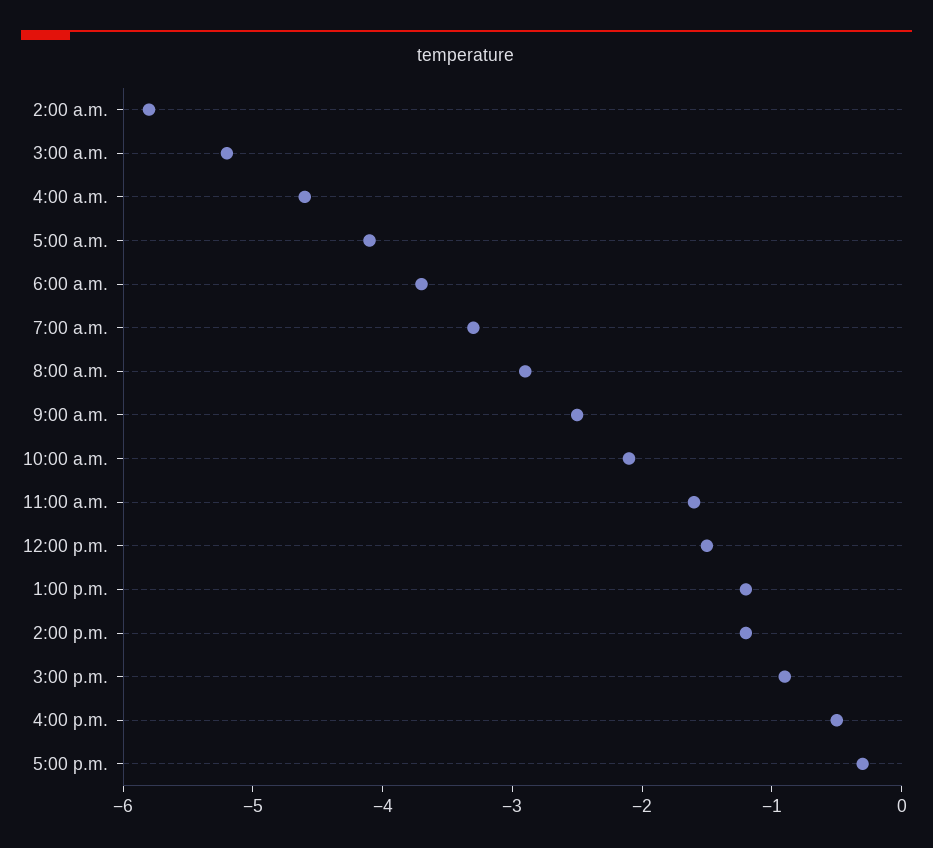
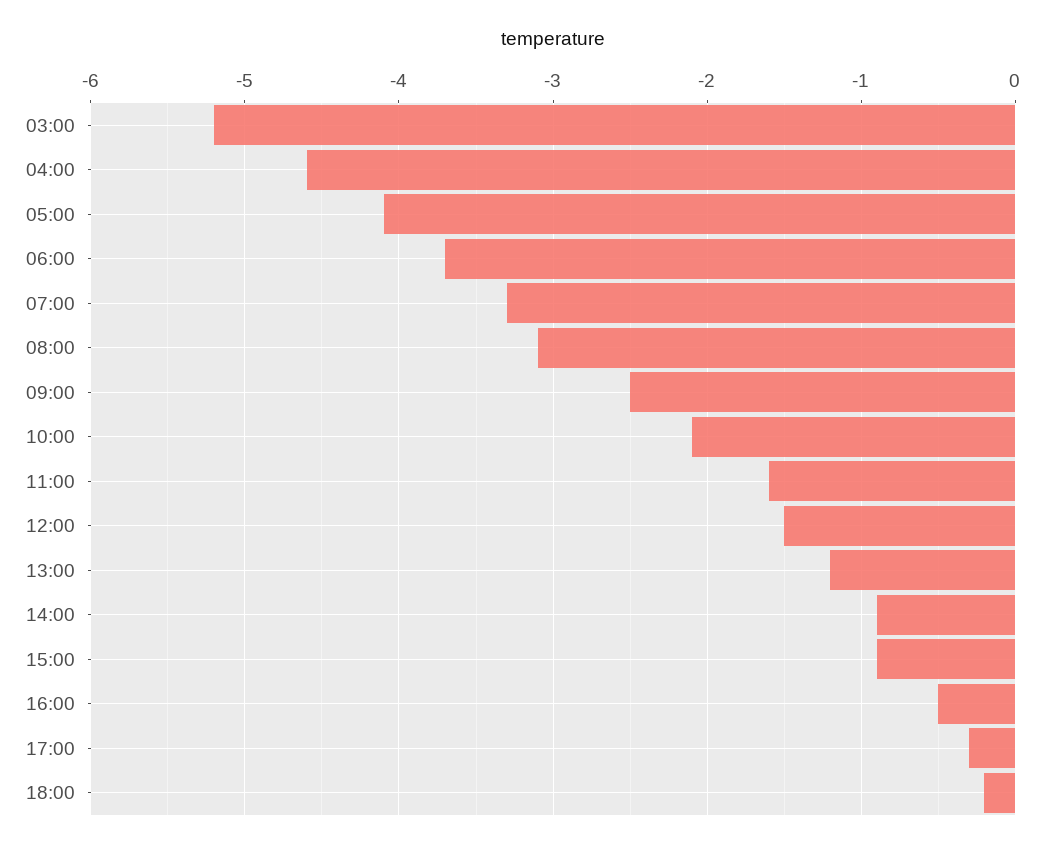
2:00 a.m.: -5.8 -> none
8:00 a.m.: -2.9 -> -3.1
2:00 p.m.: -1.2 -> -0.9
18:00: none -> -0.2

